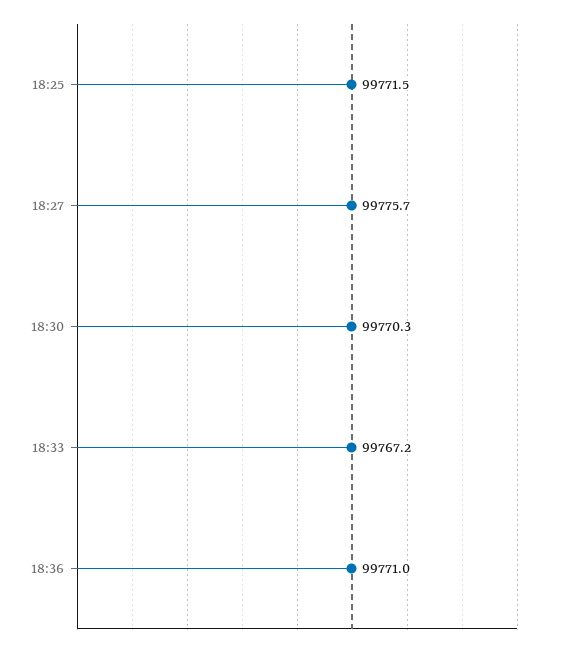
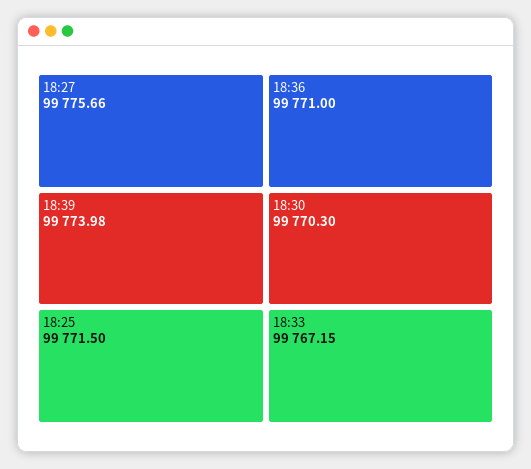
18:39: none -> 99773.98

